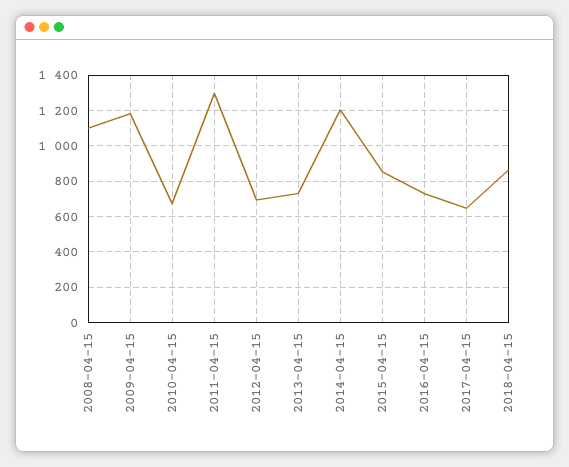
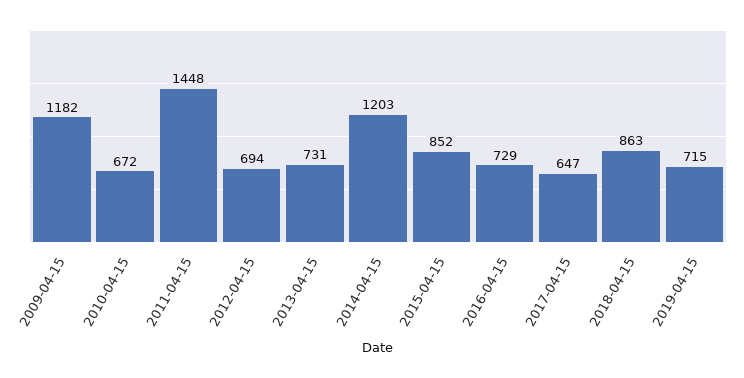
2008-04-15: 1100 -> none
2011-04-15: 1300 -> 1448
2019-04-15: none -> 715

